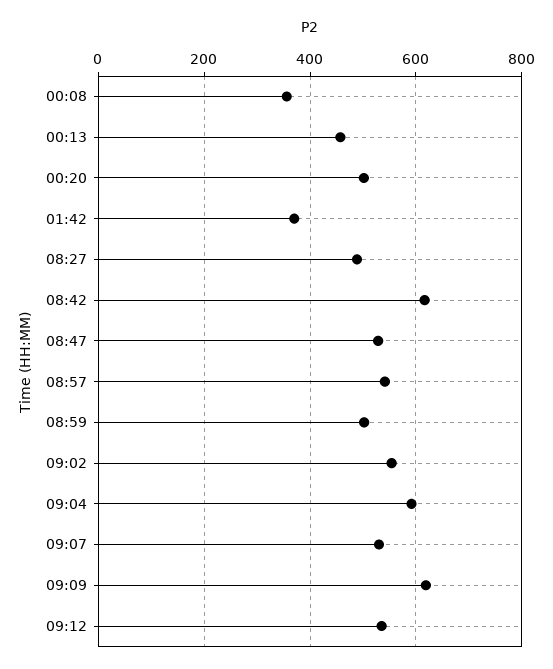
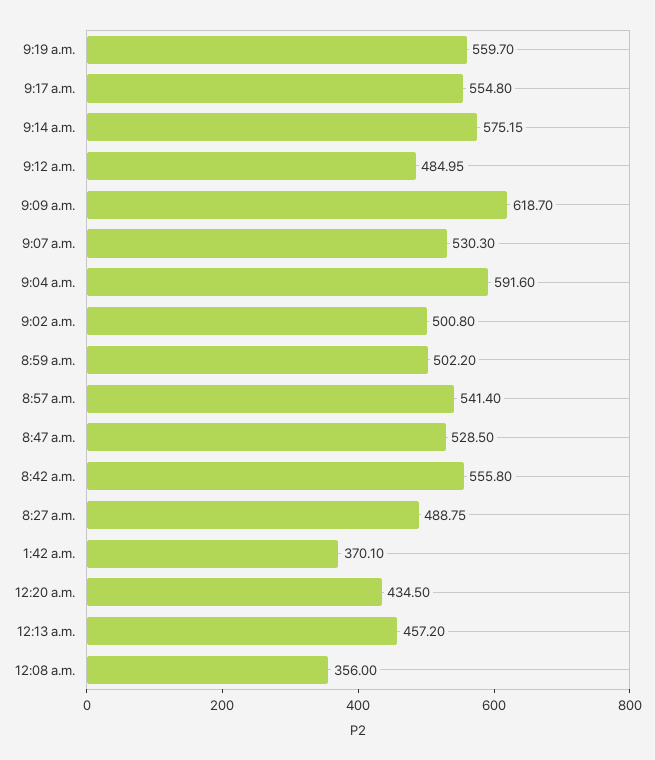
00:20: 500 -> 434.5
08:42: 620 -> 555.8
09:02: 560 -> 500.8
09:12: 540 -> 484.95
9:19 a.m.: none -> 559.7
9:17 a.m.: none -> 554.8
9:14 a.m.: none -> 575.15

